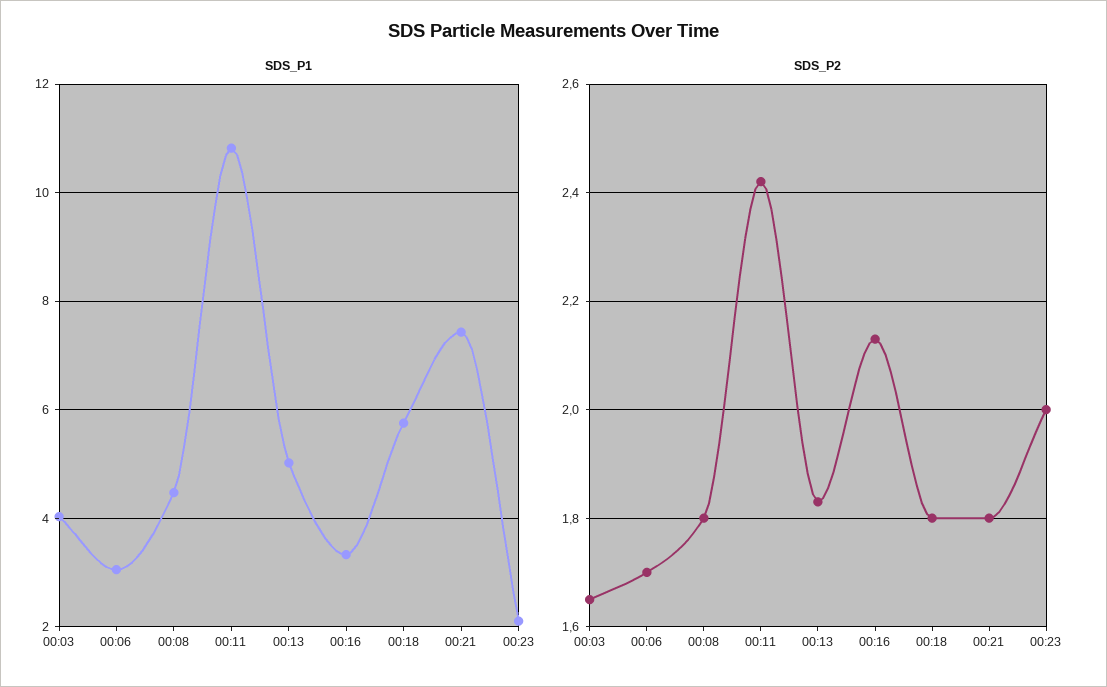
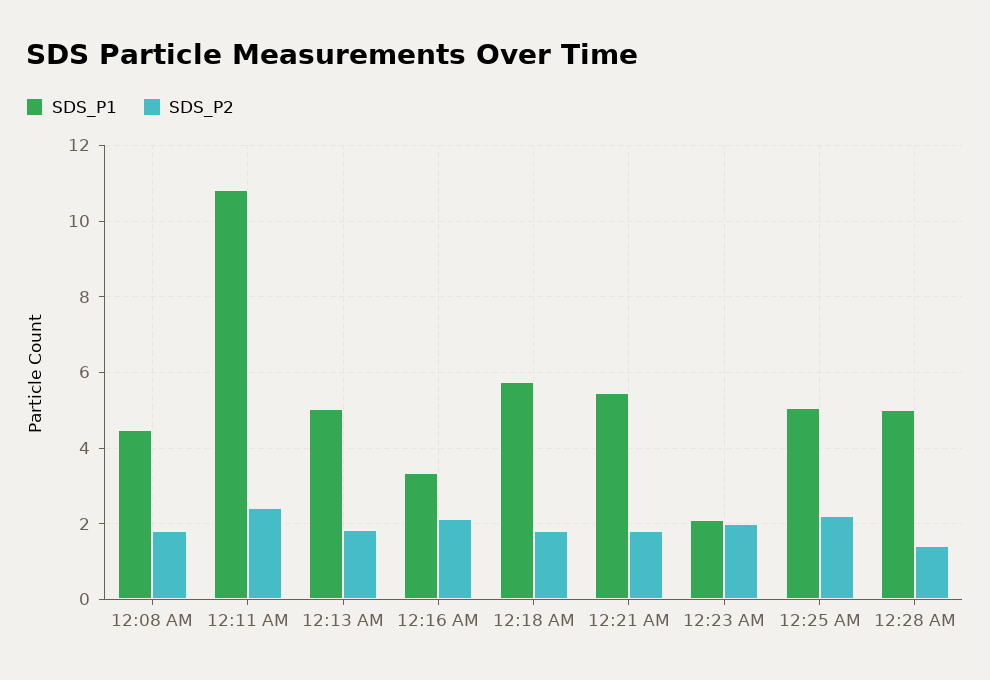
SDS_P1, 00:03: 4 -> none
SDS_P1, 00:06: 3 -> none
SDS_P1, 00:21: 7.4 -> 5.4
SDS_P2, 00:03: 1.65 -> none
SDS_P2, 00:06: 1.7 -> none
SDS_P1, 12:25 AM: none -> 5
SDS_P2, 12:25 AM: none -> 2.2
SDS_P1, 12:28 AM: none -> 5
SDS_P2, 12:28 AM: none -> 1.4

